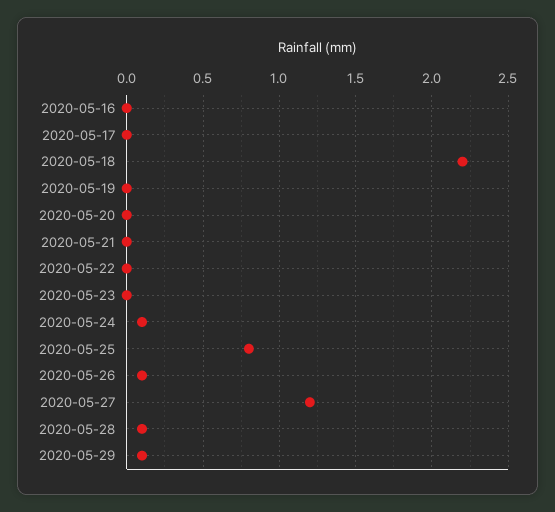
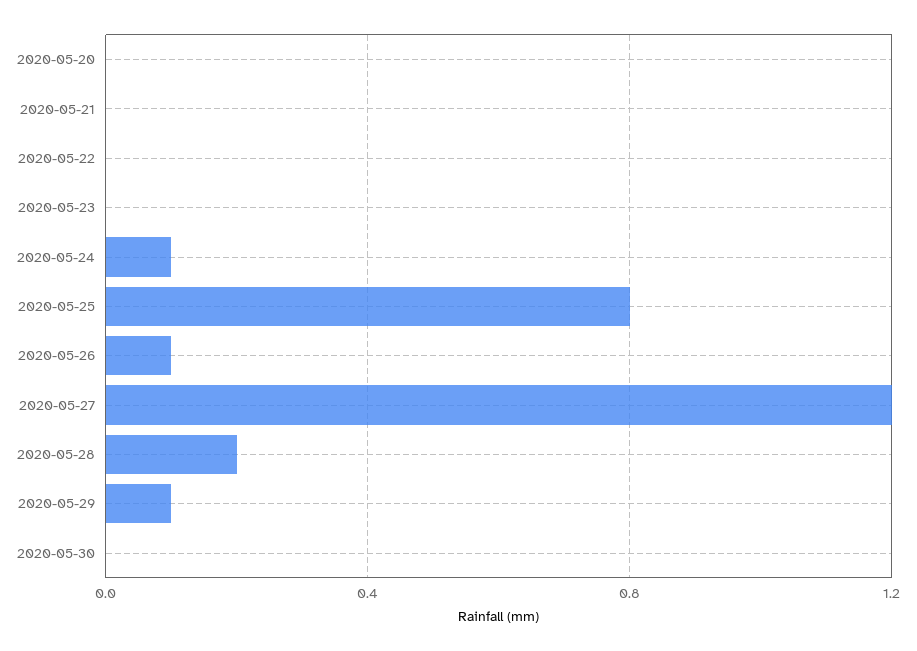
2020-05-16: 0 -> none
2020-05-17: 0 -> none
2020-05-18: 2.2 -> none
2020-05-19: 0 -> none
2020-05-28: 0.1 -> 0.2
2020-05-30: none -> 0

